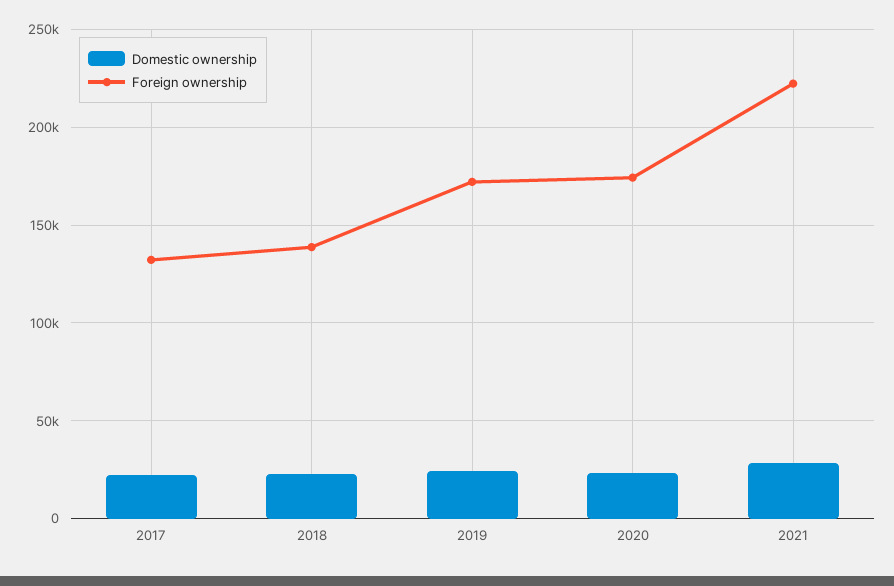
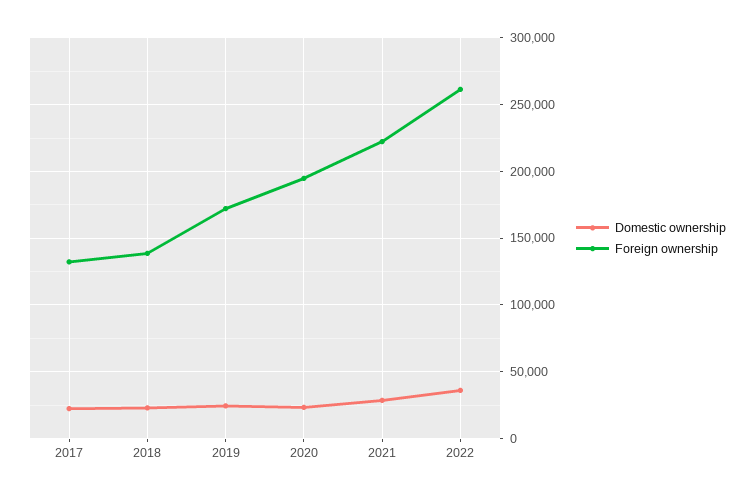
Foreign ownership, 2020: 175000 -> 195000
Domestic ownership, 2022: none -> 35000
Foreign ownership, 2022: none -> 260000

